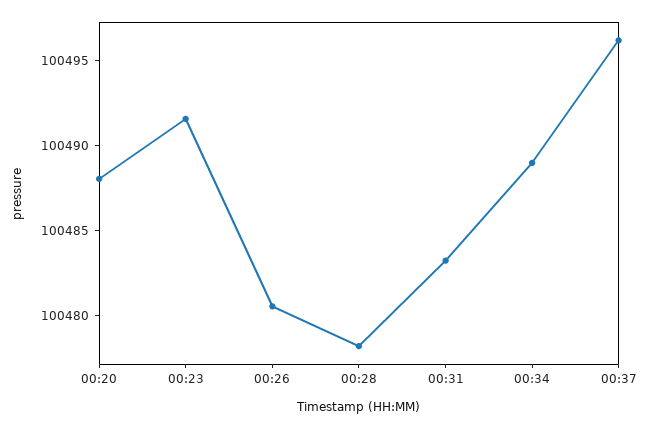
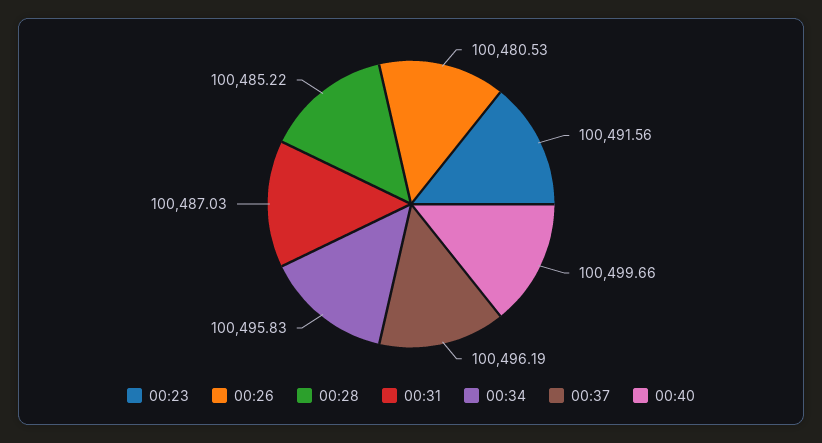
00:20: 100488 -> none
00:28: 100478 -> 100485.22
00:31: 100483 -> 100487.03
00:34: 100489 -> 100495.83
00:40: none -> 100499.66

